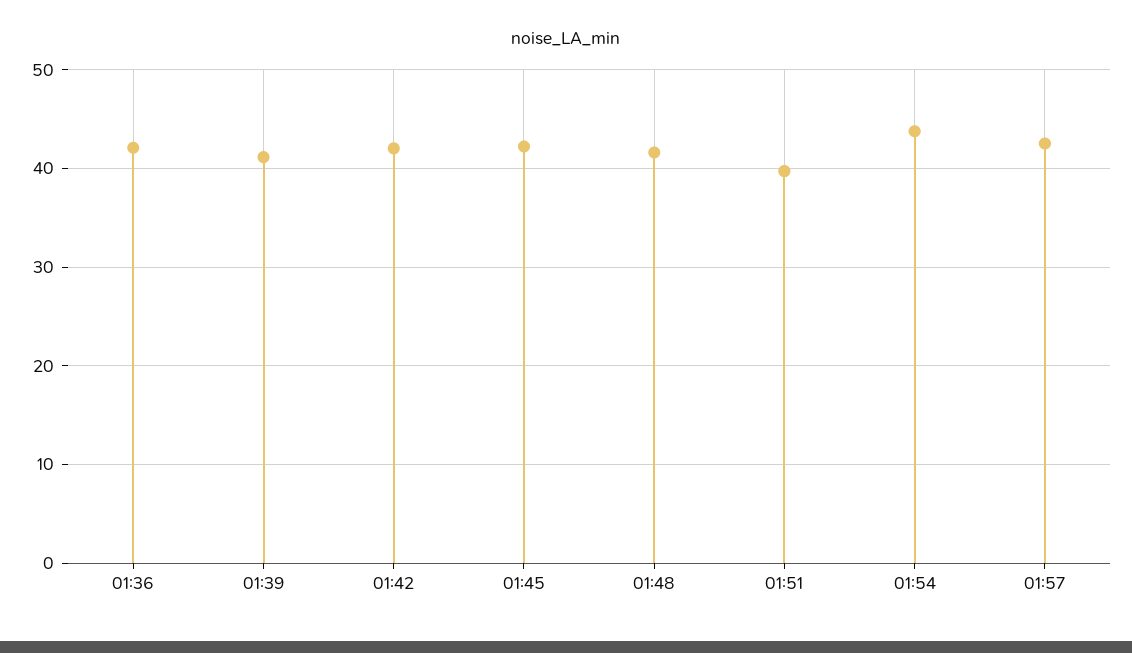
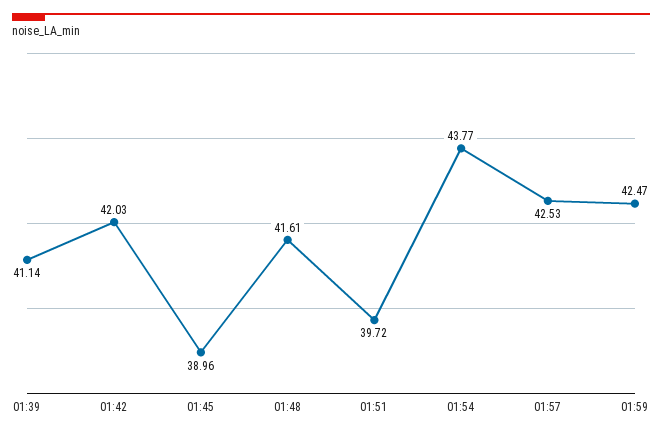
01:36: 42 -> none
01:45: 42 -> 38.96
01:59: none -> 42.47

